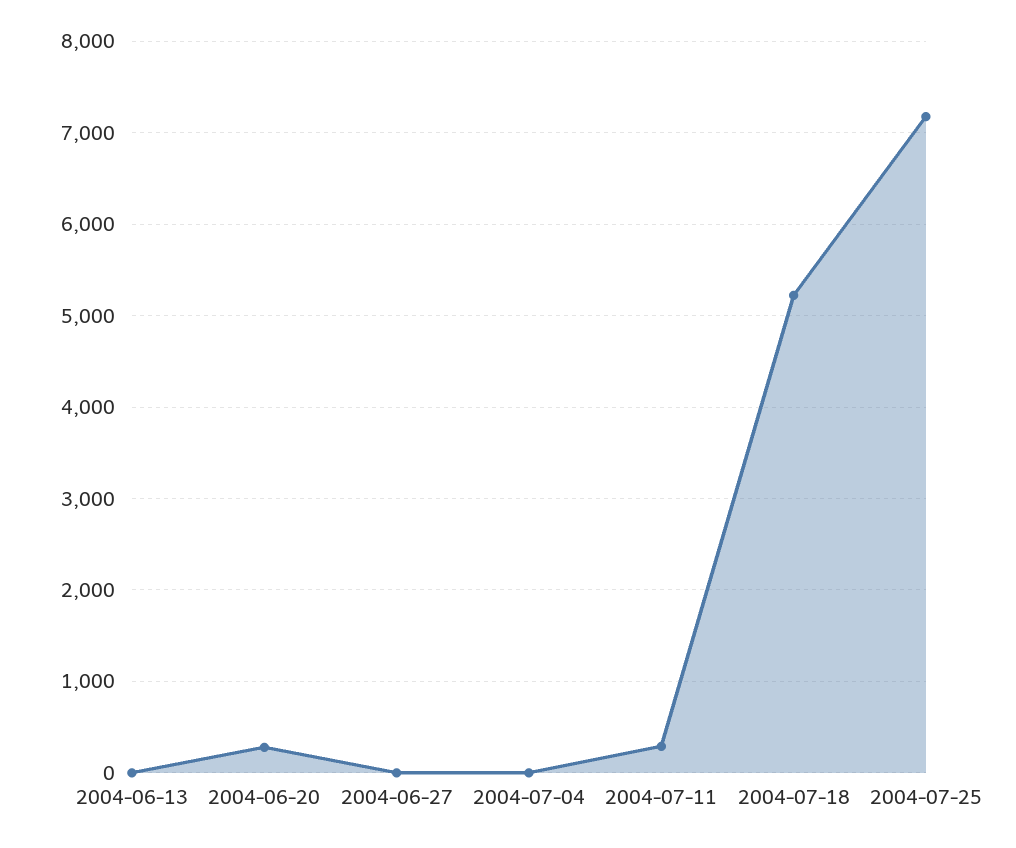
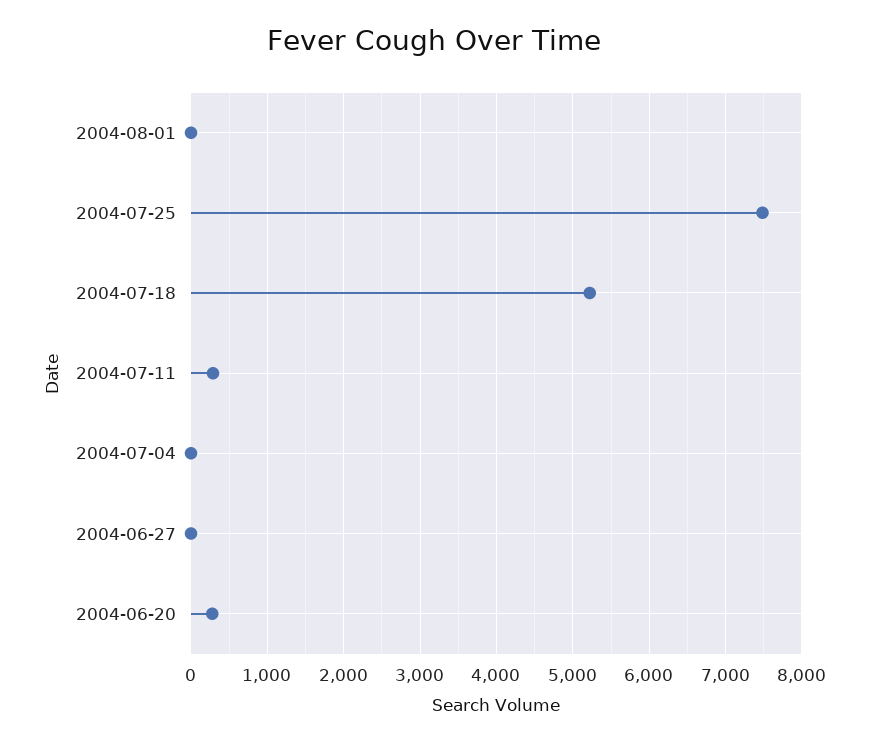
2004-06-13: 0 -> none
2004-07-25: 7200 -> 7500
2004-08-01: none -> 0

